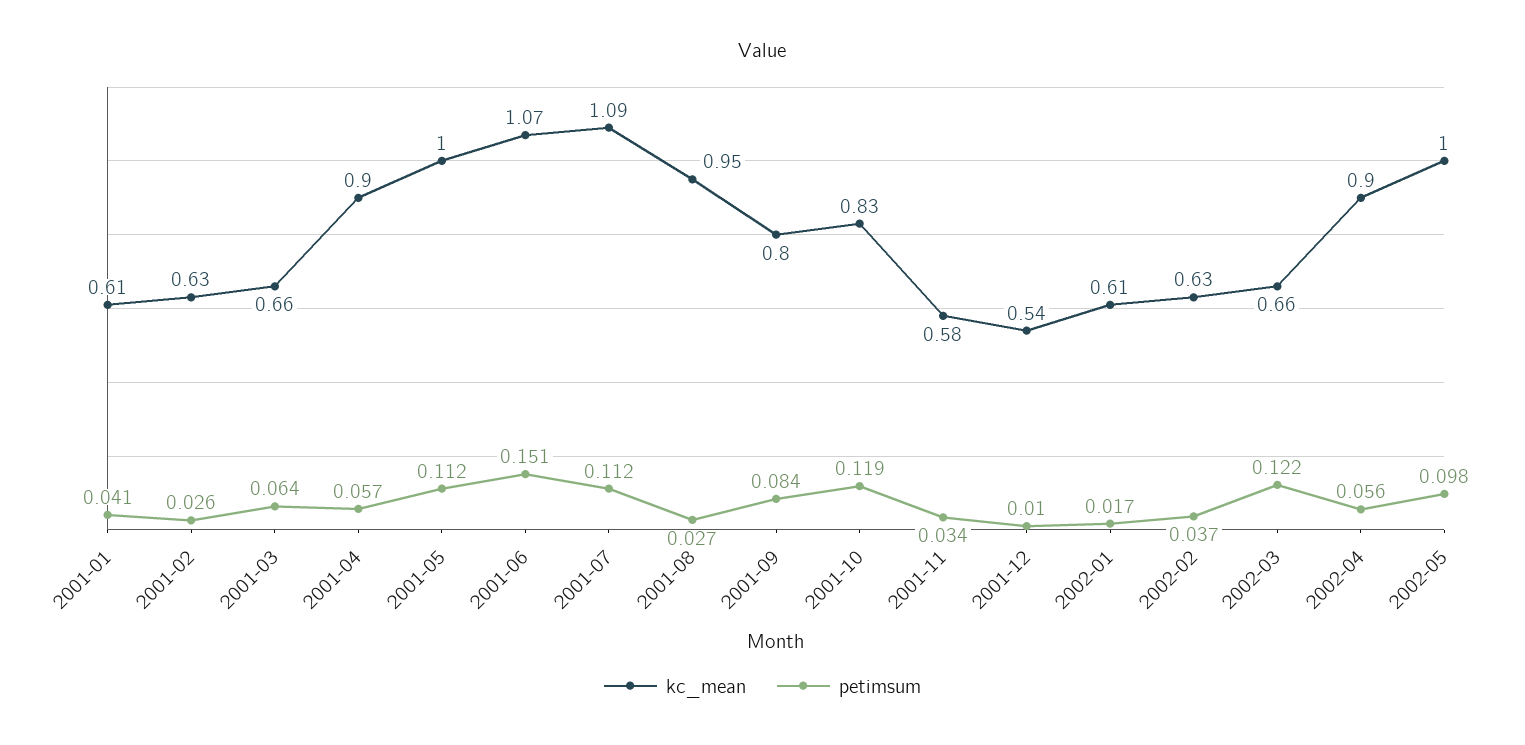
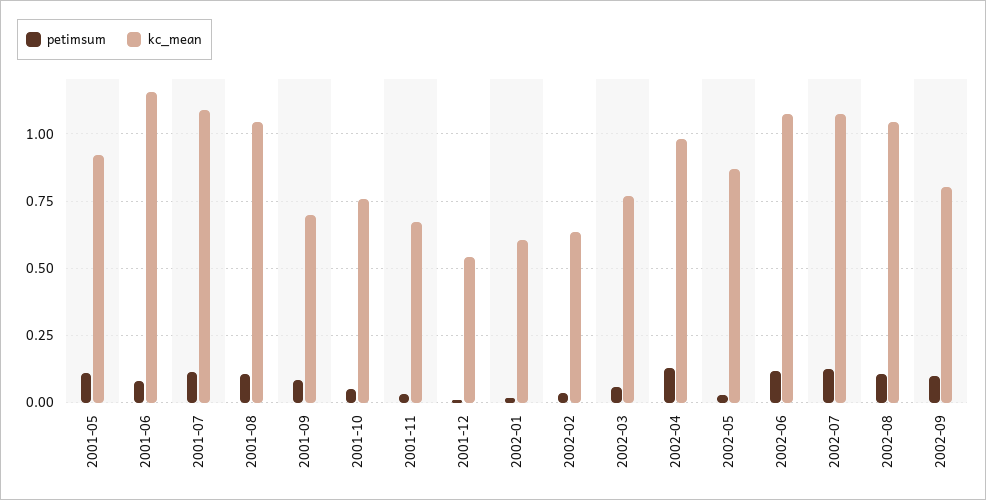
kc_mean, 2001-01: 0.61 -> none
petimsum, 2001-01: 0.041 -> none
kc_mean, 2001-02: 0.63 -> none
petimsum, 2001-02: 0.026 -> none
kc_mean, 2001-03: 0.66 -> none
petimsum, 2001-03: 0.064 -> none
kc_mean, 2001-04: 0.9 -> none
petimsum, 2001-04: 0.057 -> none
kc_mean, 2001-05: 1 -> 0.925
kc_mean, 2001-06: 1.07 -> 1.15
petimsum, 2001-06: 0.151 -> 0.075
kc_mean, 2001-08: 0.95 -> 1.05
petimsum, 2001-08: 0.027 -> 0.1
kc_mean, 2001-09: 0.8 -> 0.7
kc_mean, 2001-10: 0.83 -> 0.75
petimsum, 2001-10: 0.119 -> 0.05
kc_mean, 2001-11: 0.58 -> 0.675
kc_mean, 2002-03: 0.66 -> 0.775
petimsum, 2002-03: 0.122 -> 0.05
kc_mean, 2002-04: 0.9 -> 0.975
petimsum, 2002-04: 0.056 -> 0.125
kc_mean, 2002-05: 1 -> 0.875
petimsum, 2002-05: 0.098 -> 0.025
petimsum, 2002-06: none -> 0.125
kc_mean, 2002-06: none -> 1.075
petimsum, 2002-07: none -> 0.125
kc_mean, 2002-07: none -> 1.075
petimsum, 2002-08: none -> 0.1
kc_mean, 2002-08: none -> 1.05
petimsum, 2002-09: none -> 0.1
kc_mean, 2002-09: none -> 0.8

